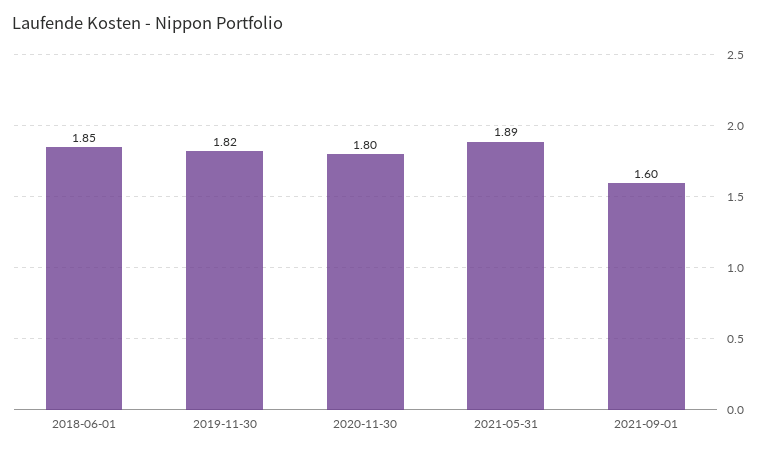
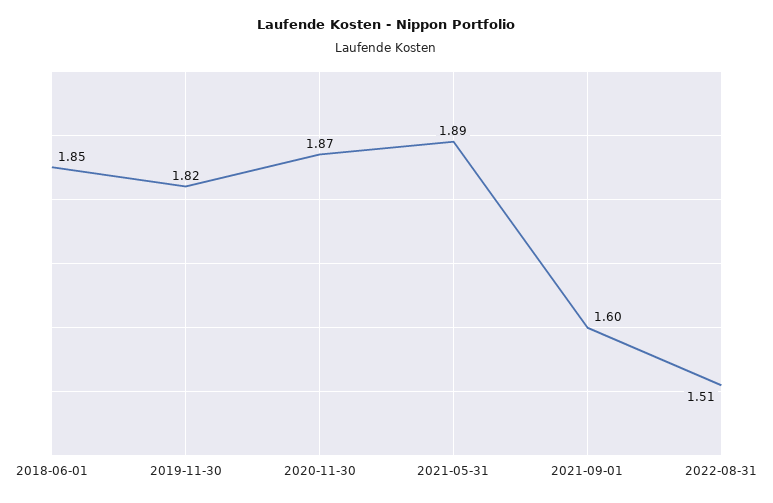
2020-11-30: 1.8 -> 1.87
2022-08-31: none -> 1.51

